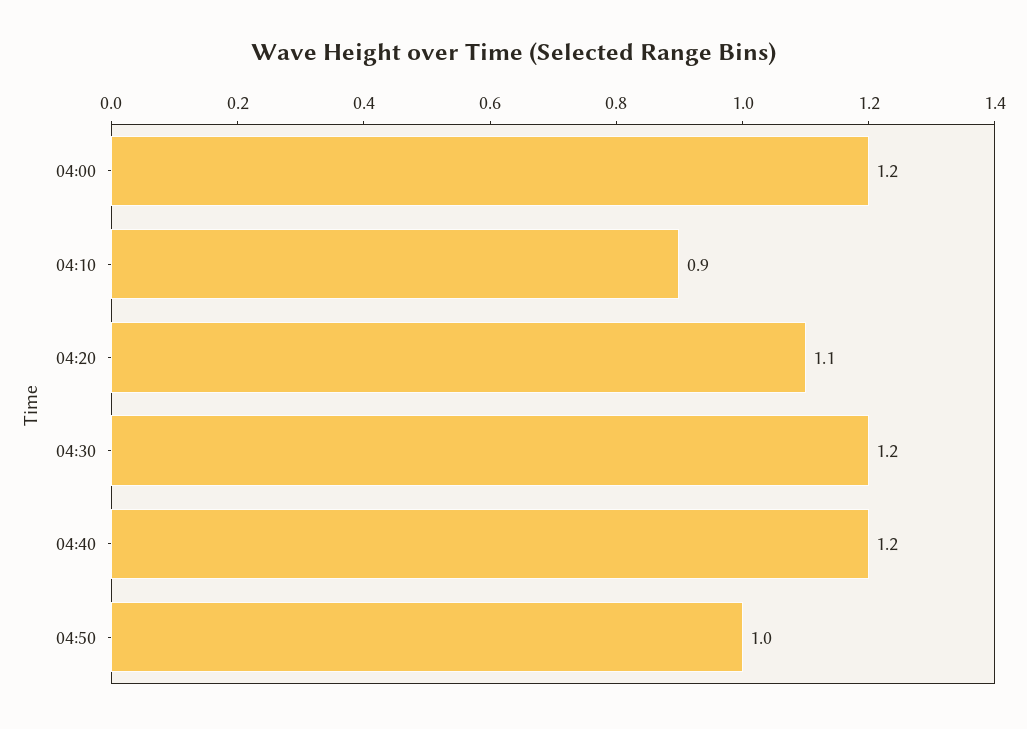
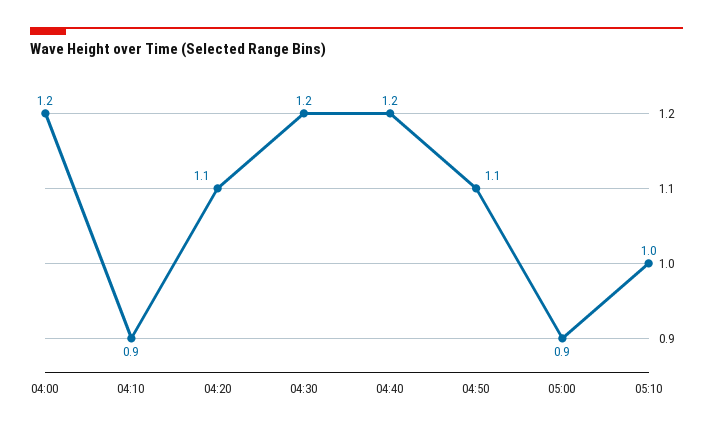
04:50: 1 -> 1.1
05:00: none -> 0.9
05:10: none -> 1

